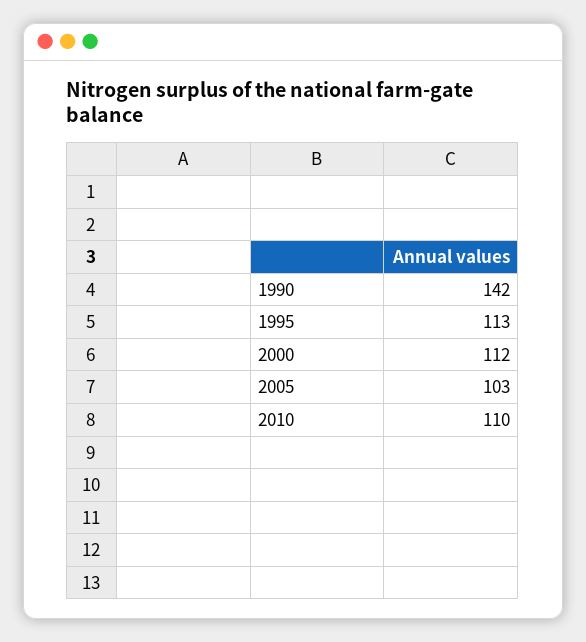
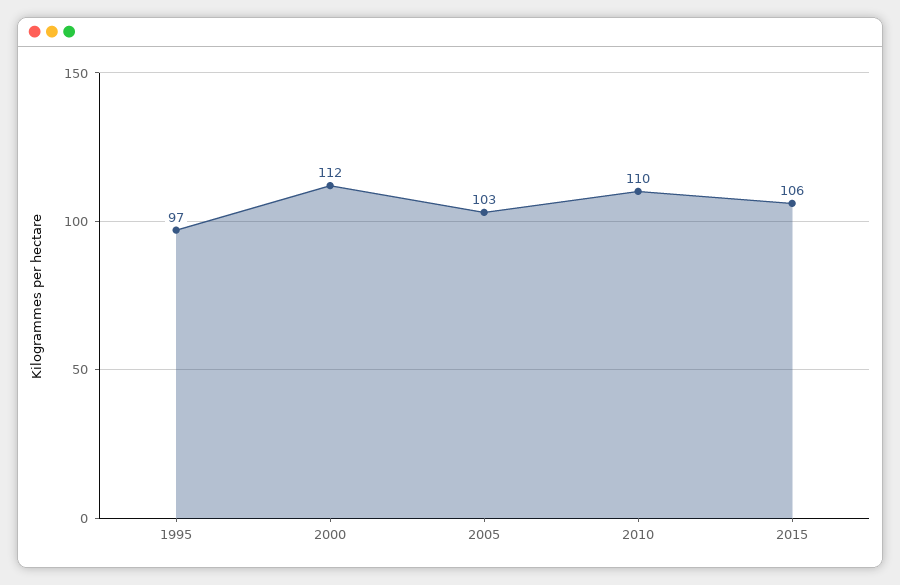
1990: 142 -> none
1995: 113 -> 97
2015: none -> 106

